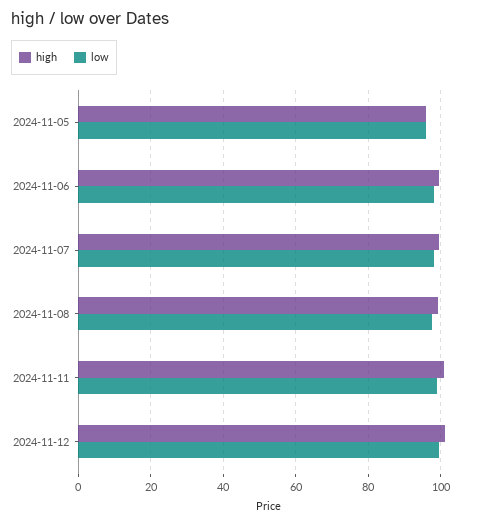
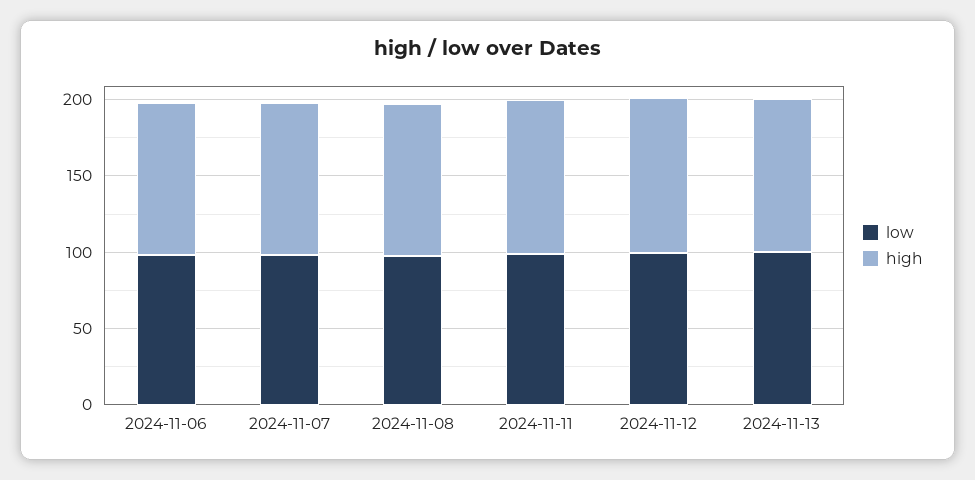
high, 2024-11-05: 96 -> none
low, 2024-11-05: 96 -> none
low, 2024-11-13: none -> 100
high, 2024-11-13: none -> 100

